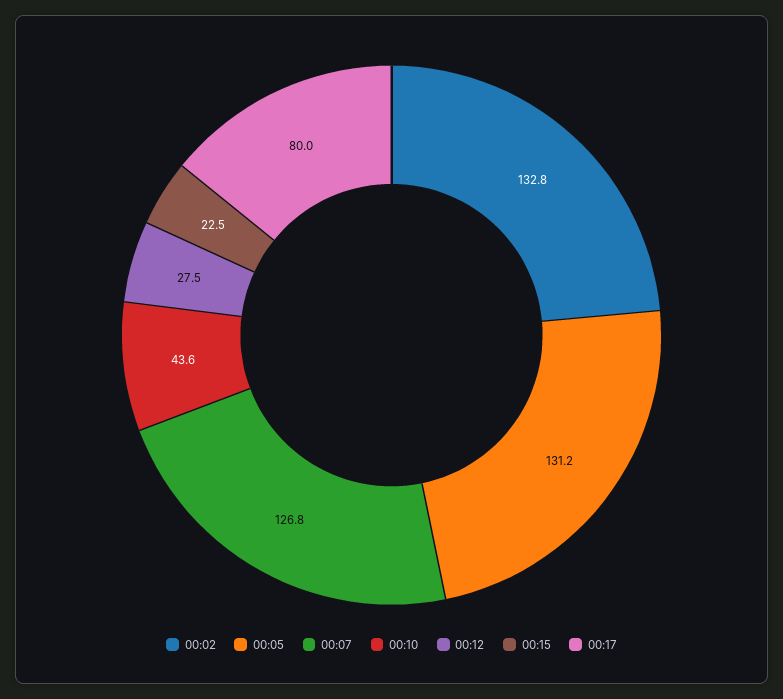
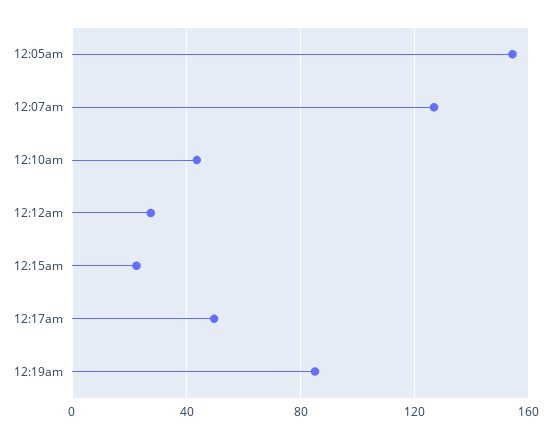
00:02: 132.8 -> none
00:05: 131.2 -> 155
00:17: 80 -> 50
12:19am: none -> 85

